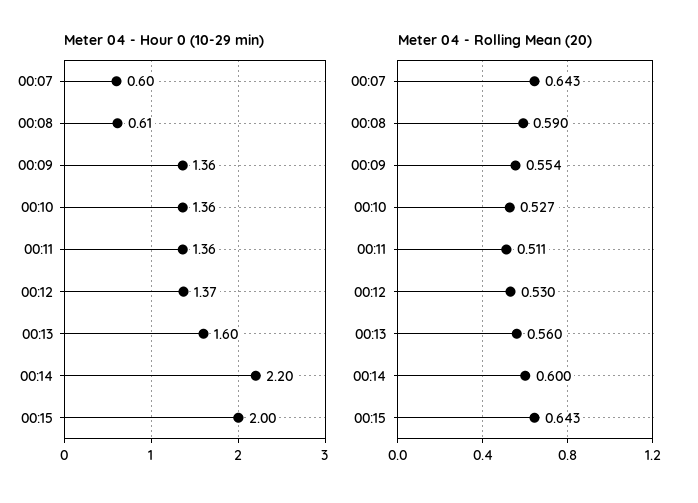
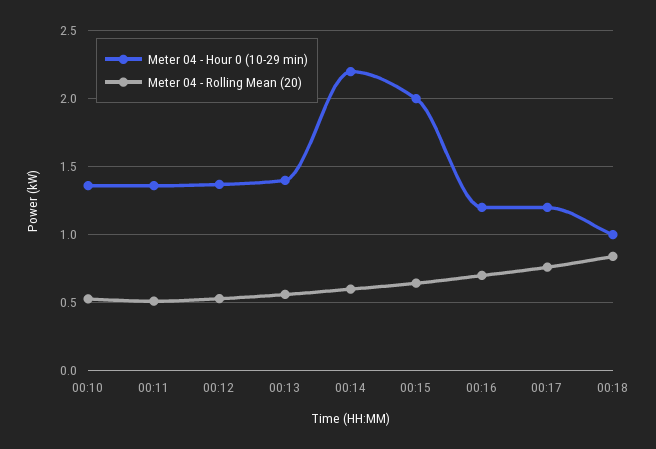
Meter 04 - Hour 0 (10-29 min), 00:07: 0.6 -> none
Meter 04 - Hour 0 (10-29 min), 00:08: 0.61 -> none
Meter 04 - Hour 0 (10-29 min), 00:09: 1.36 -> none
Meter 04 - Hour 0 (10-29 min), 00:13: 1.6 -> 1.4
Meter 04 - Rolling Mean (20), 00:07: 0.643 -> none
Meter 04 - Rolling Mean (20), 00:08: 0.59 -> none
Meter 04 - Rolling Mean (20), 00:09: 0.554 -> none
Meter 04 - Hour 0 (10-29 min), 00:16: none -> 1.2
Meter 04 - Rolling Mean (20), 00:16: none -> 0.7
Meter 04 - Hour 0 (10-29 min), 00:17: none -> 1.2
Meter 04 - Rolling Mean (20), 00:17: none -> 0.75
Meter 04 - Hour 0 (10-29 min), 00:18: none -> 1
Meter 04 - Rolling Mean (20), 00:18: none -> 0.85

